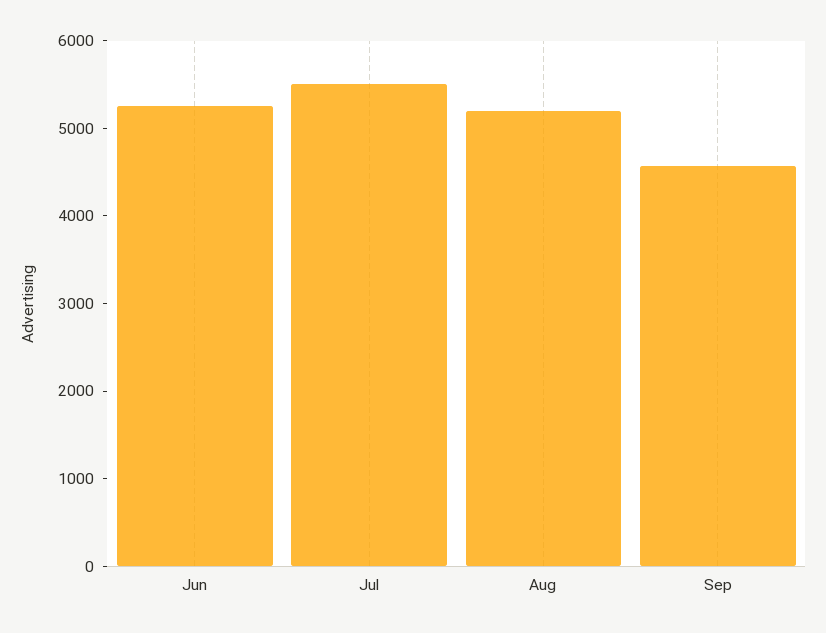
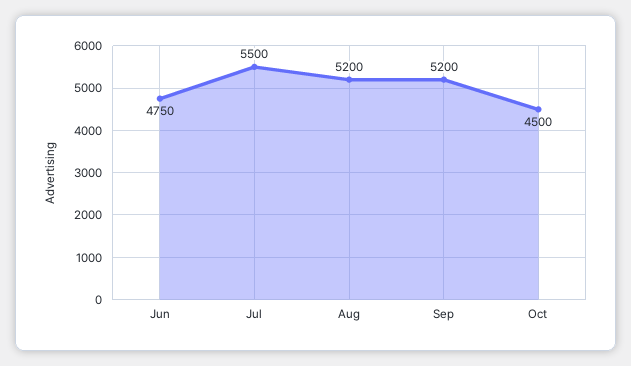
Jun: 5200 -> 4750
Sep: 4600 -> 5200
Oct: none -> 4500

